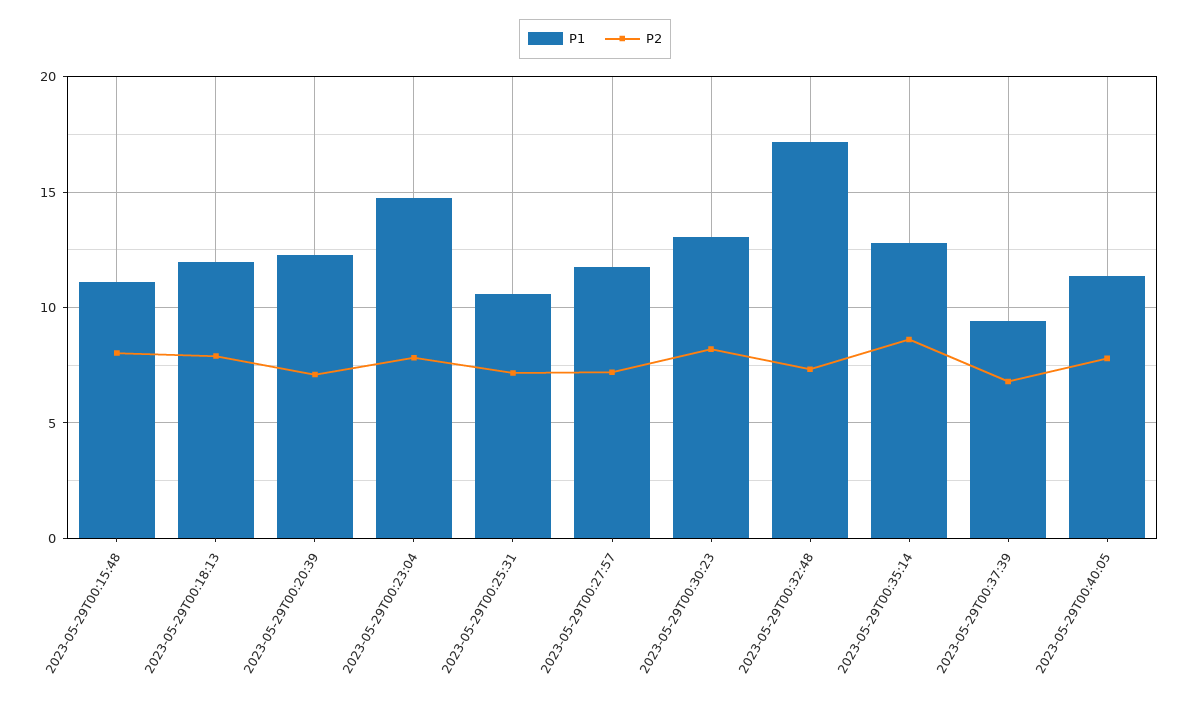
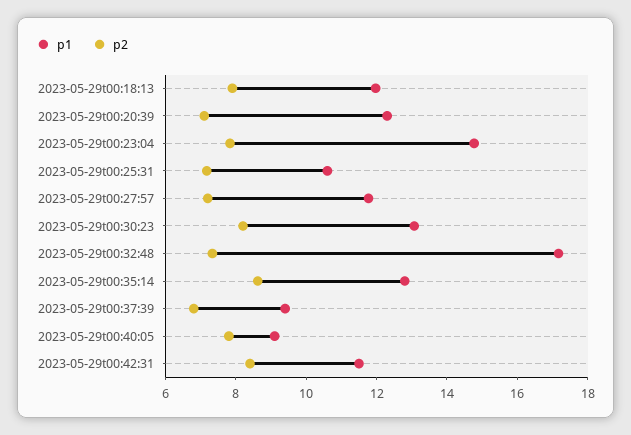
P1, 2023-05-29T00:15:48: 11 -> none
P2, 2023-05-29T00:15:48: 8 -> none
P1, 2023-05-29T00:40:05: 11.5 -> 9
P1, 2023-05-29t00:42:31: none -> 11.5
P2, 2023-05-29t00:42:31: none -> 8.5

